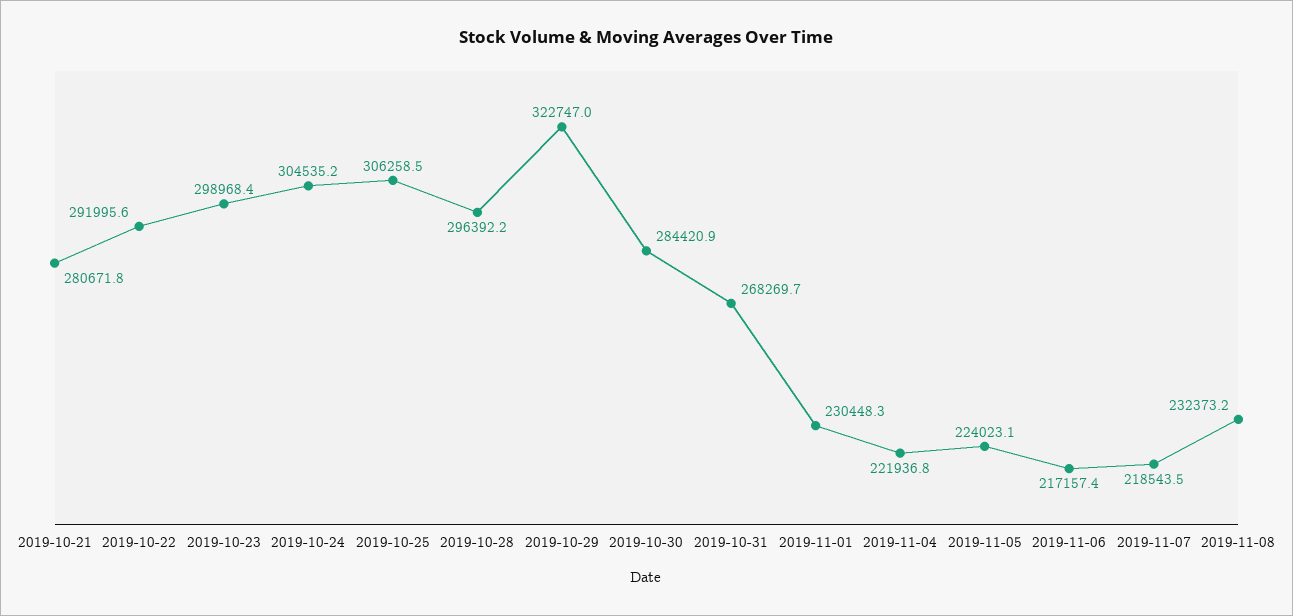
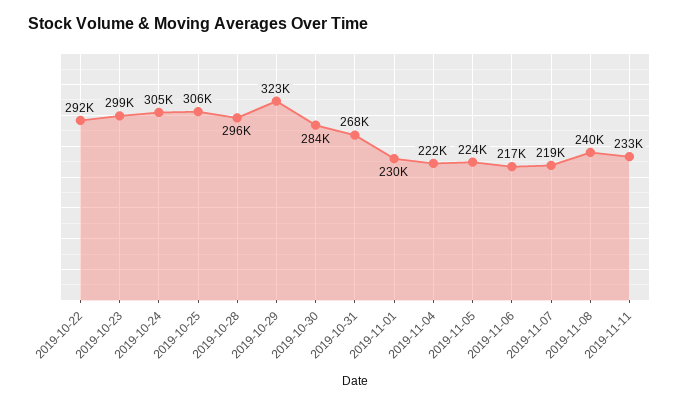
2019-10-21: 280671.8 -> none
2019-11-08: 232373.2 -> 240000
2019-11-11: none -> 233000

